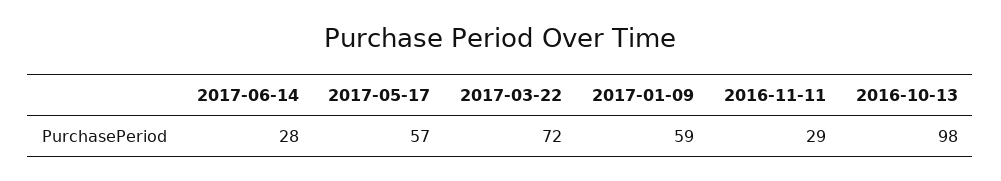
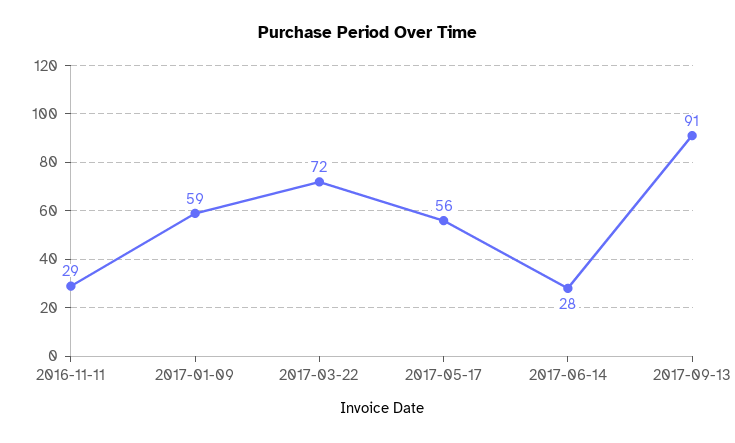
2017-05-17: 57 -> 56
2016-10-13: 98 -> none
2017-09-13: none -> 91

